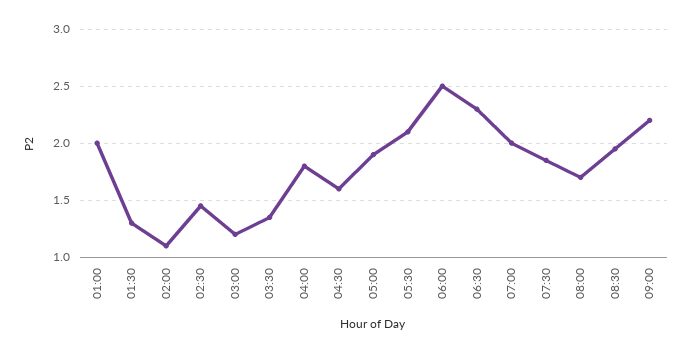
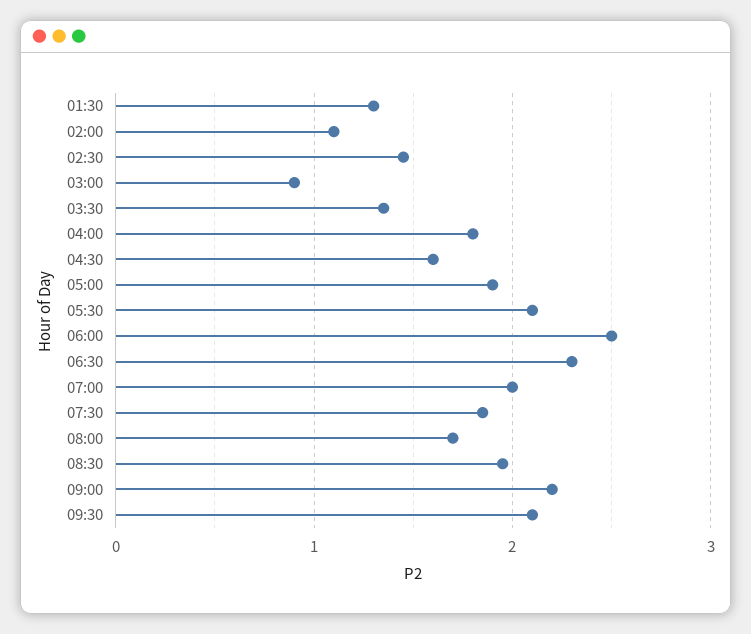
01:00: 2 -> none
03:00: 1.2 -> 0.9
09:30: none -> 2.1

